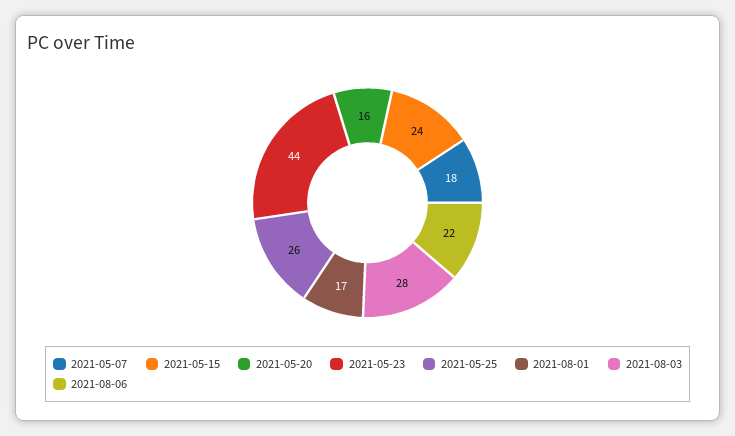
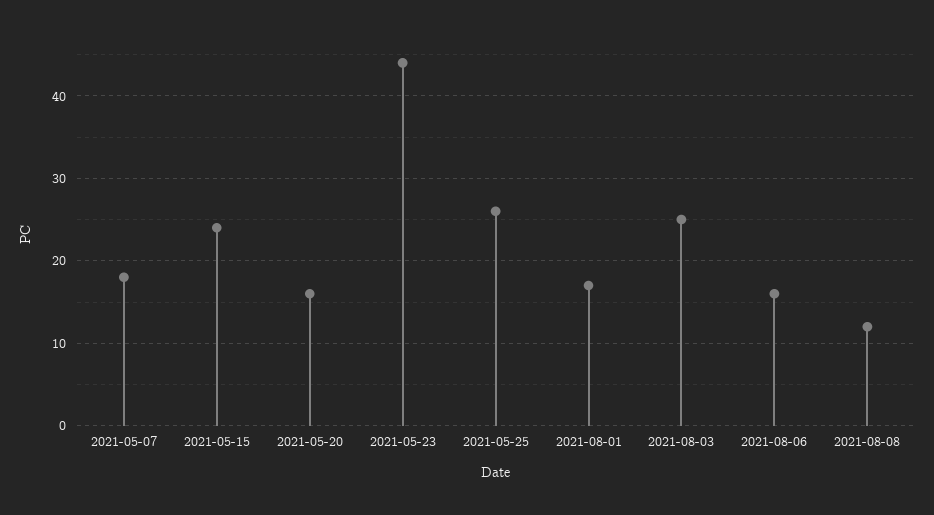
2021-08-03: 28 -> 25
2021-08-06: 22 -> 16
2021-08-08: none -> 12

